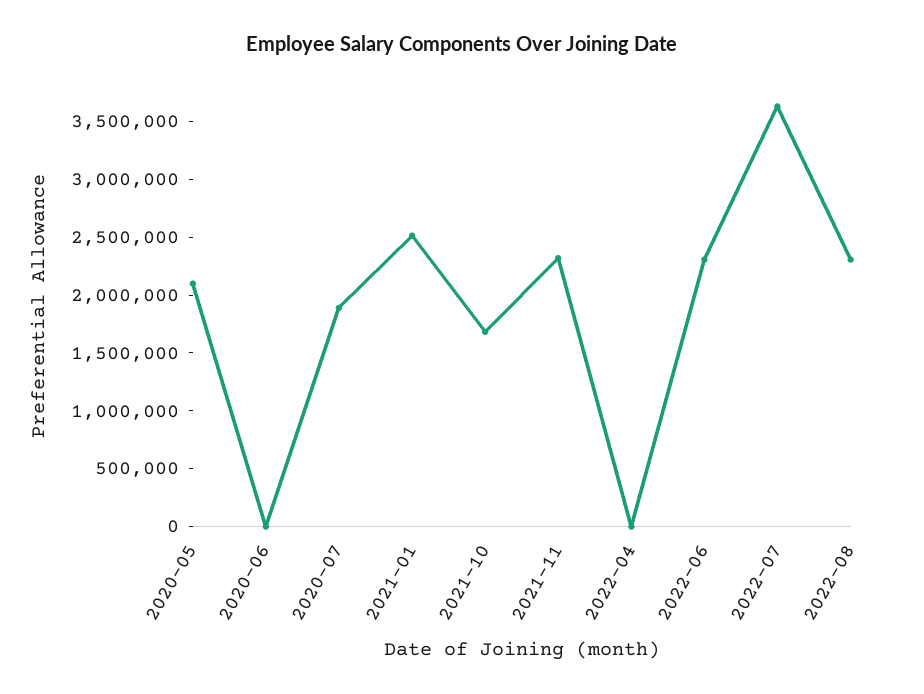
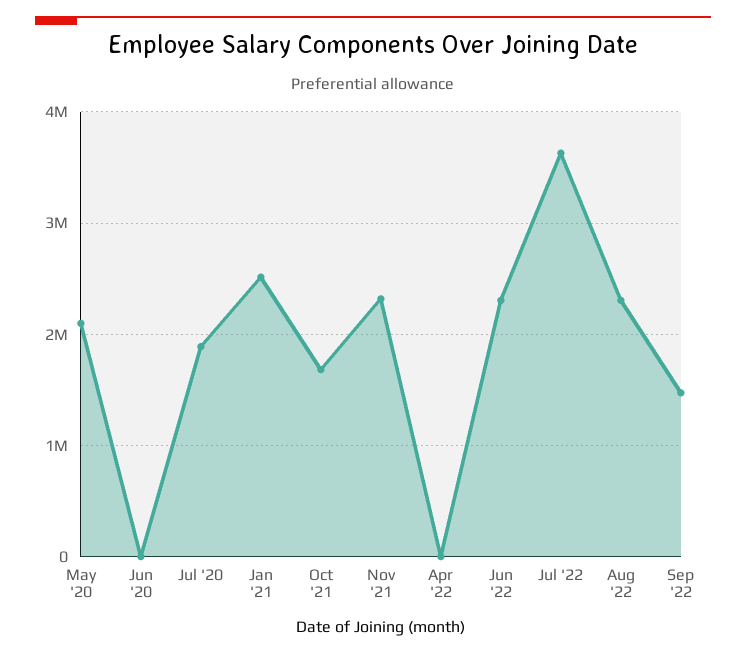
Sep '22: none -> 1500000

